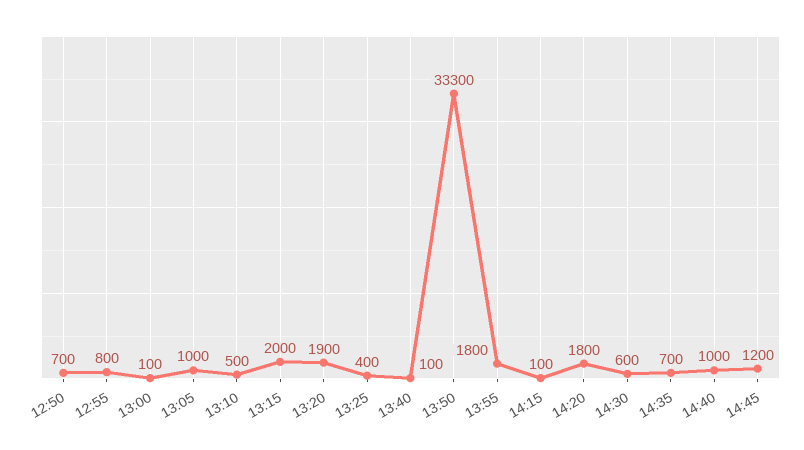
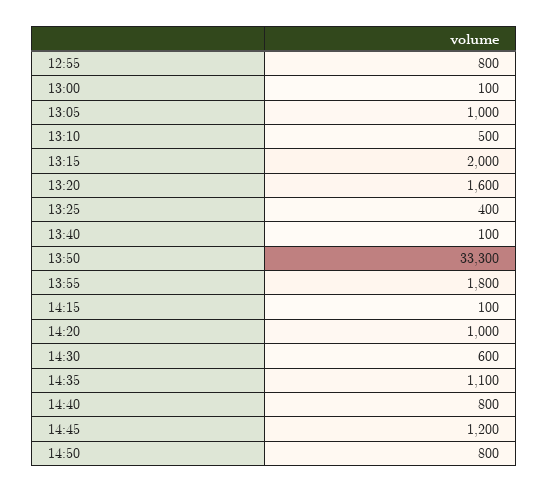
12:50: 700 -> none
13:20: 1900 -> 1600
14:20: 1800 -> 1000
14:35: 700 -> 1100
14:40: 1000 -> 800
14:50: none -> 800

